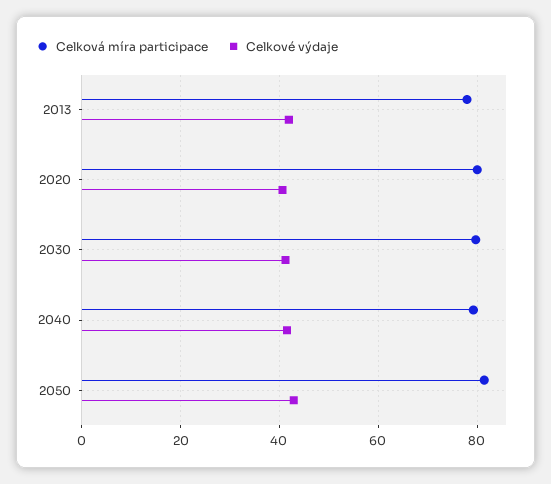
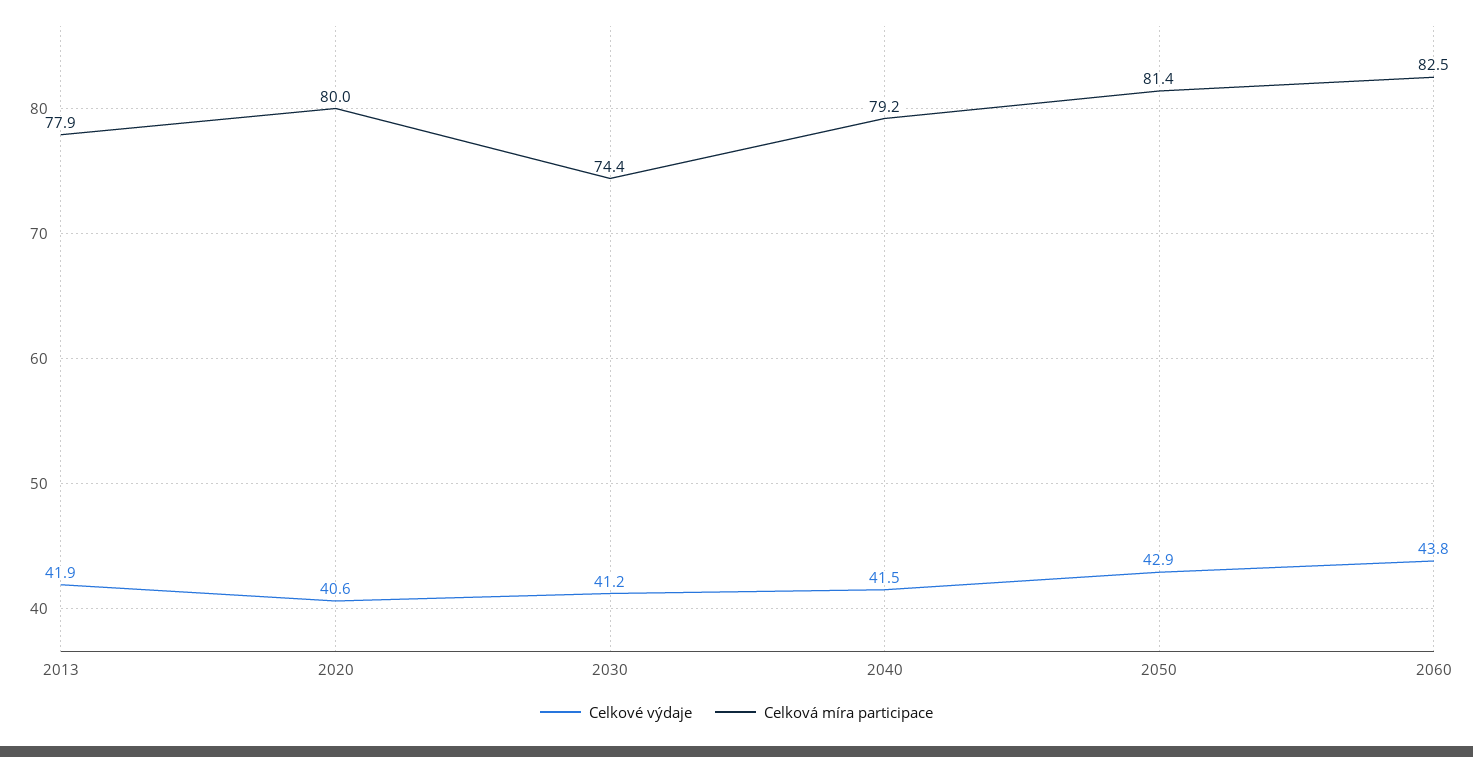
Celková míra participace, 2030: 80 -> 74.4
Celkové výdaje, 2060: none -> 43.8
Celková míra participace, 2060: none -> 82.5

